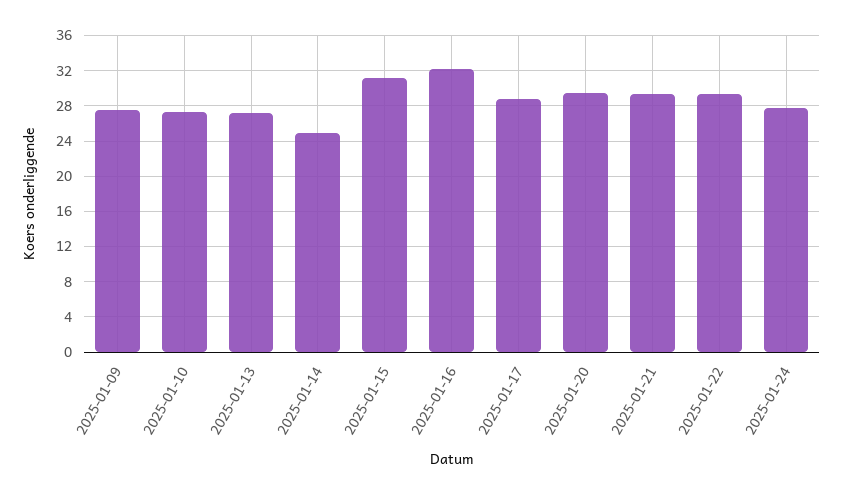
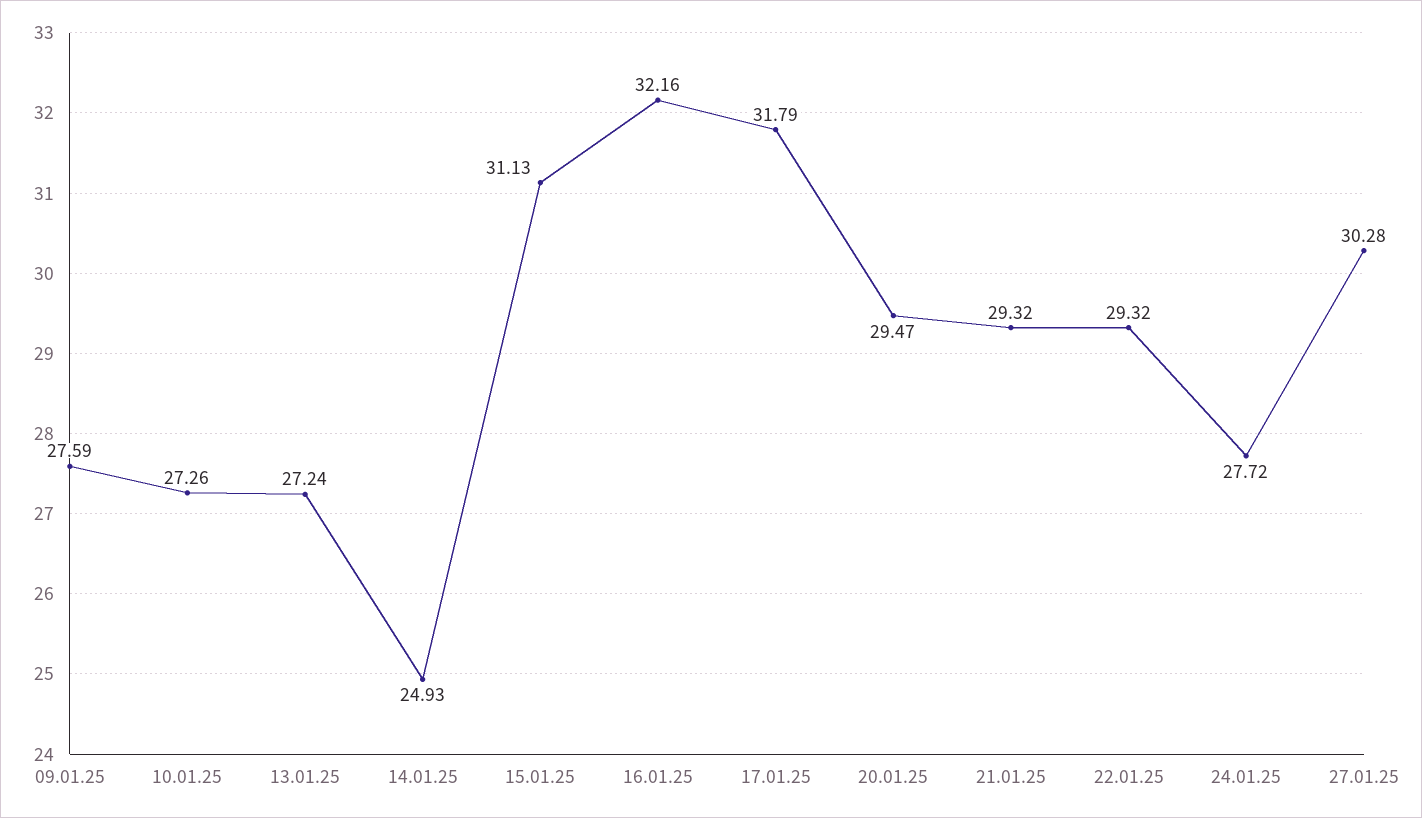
2025-01-17: 29 -> 31.79
27.01.25: none -> 30.28

